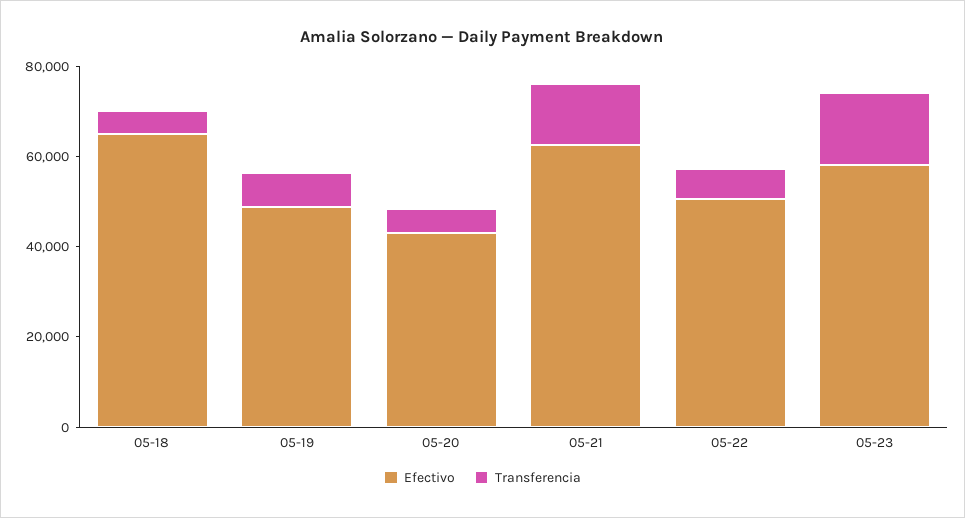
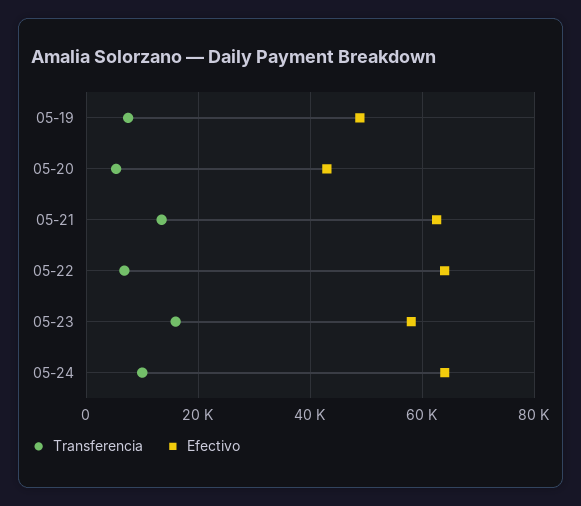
Efectivo, 05-18: 65000 -> none
Transferencia, 05-18: 5000 -> none
Efectivo, 05-22: 50000 -> 64000
Transferencia, 05-24: none -> 10000
Efectivo, 05-24: none -> 64000

